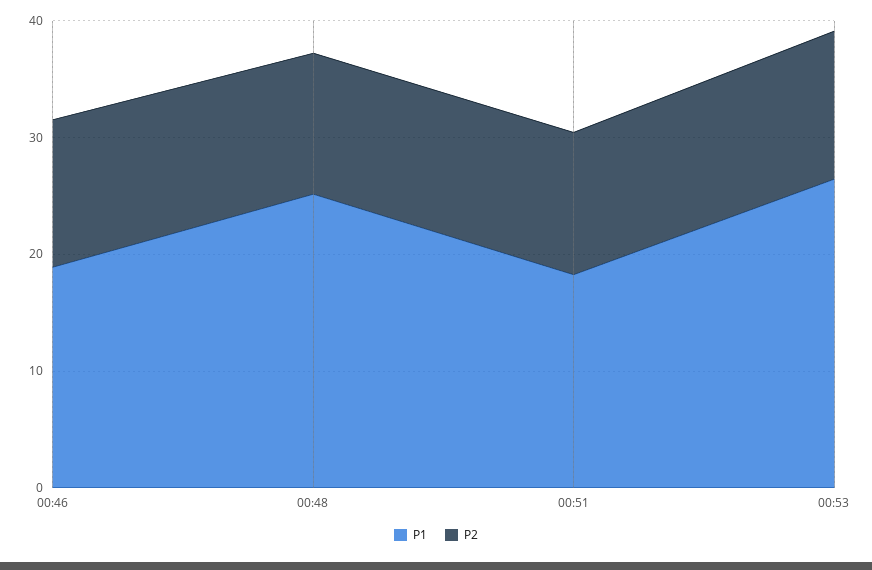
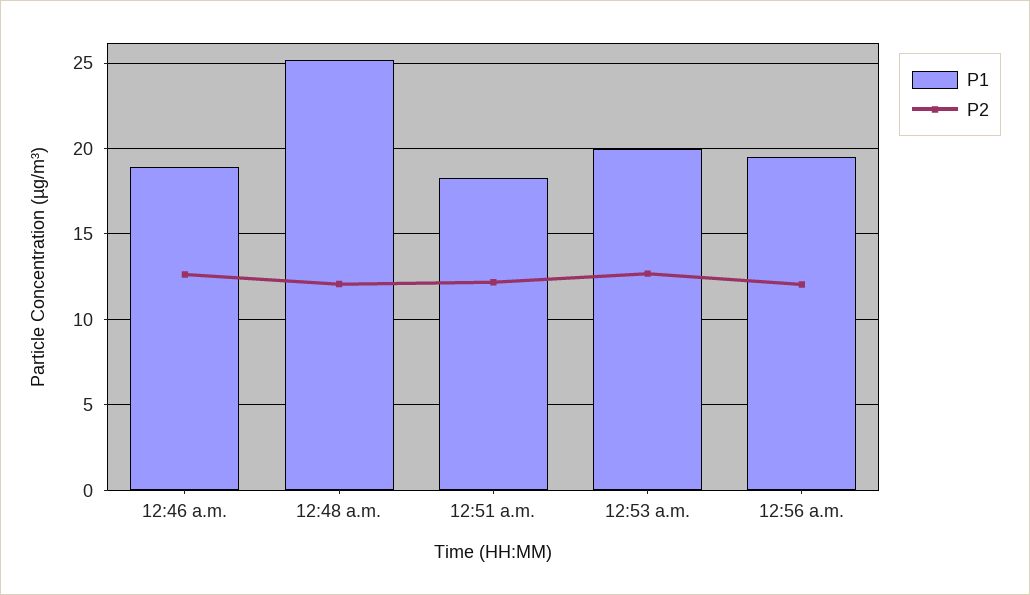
P1, 00:53: 26 -> 20
P1, 12:56 a.m.: none -> 19.5
P2, 12:56 a.m.: none -> 12

